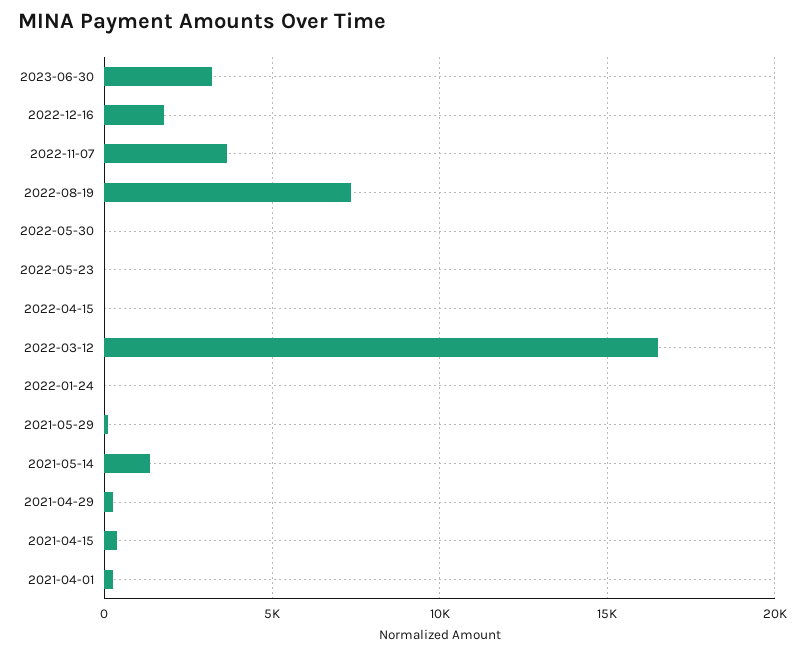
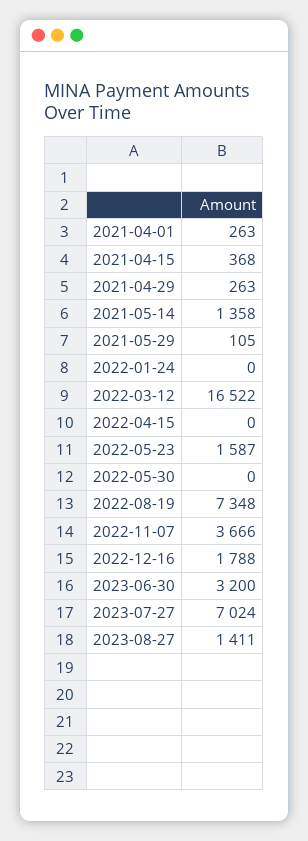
2022-05-23: 0 -> 1587
2023-07-27: none -> 7024
2023-08-27: none -> 1411

